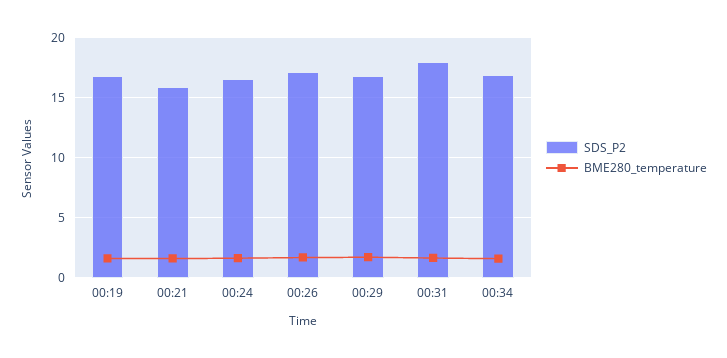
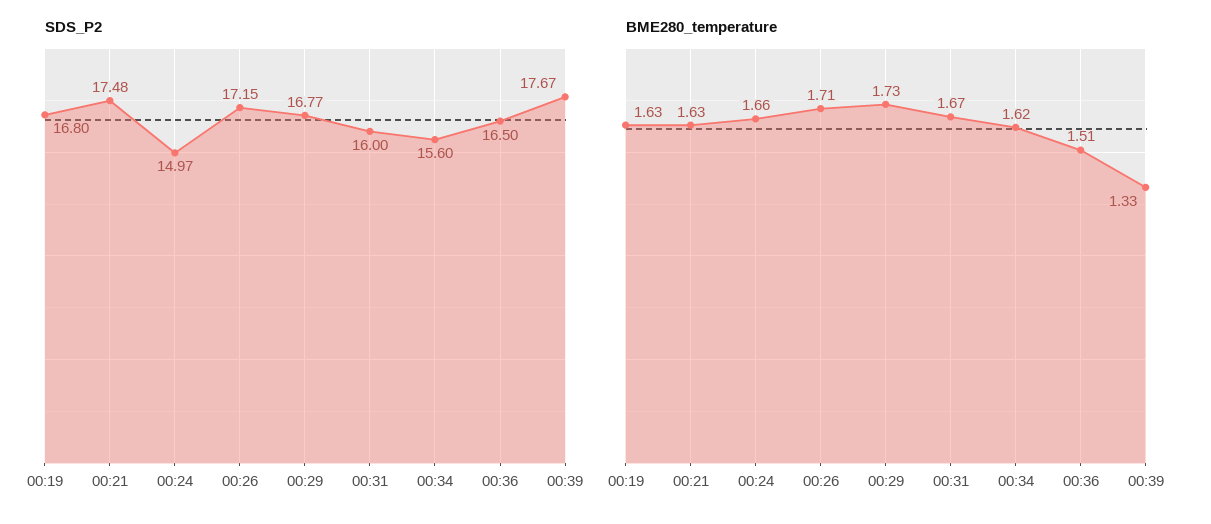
SDS_P2, 00:21: 16 -> 17.48
SDS_P2, 00:24: 16.5 -> 14.97
SDS_P2, 00:31: 18 -> 16
SDS_P2, 00:34: 17 -> 15.6
SDS_P2, 00:36: none -> 16.5
SDS_P2, 00:39: none -> 17.67
BME280_temperature, 00:36: none -> 1.51
BME280_temperature, 00:39: none -> 1.33

